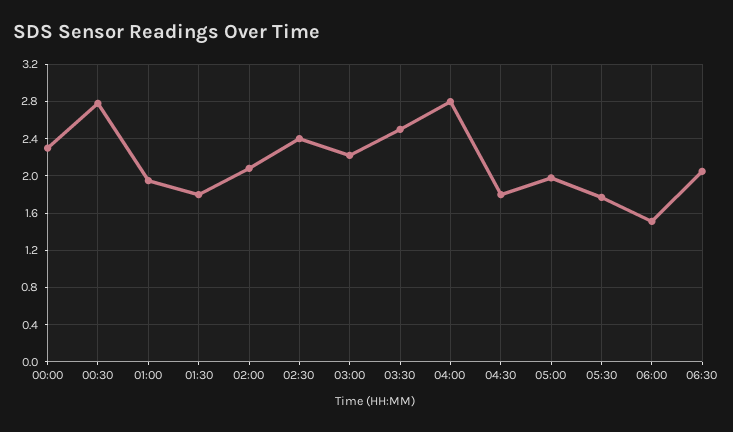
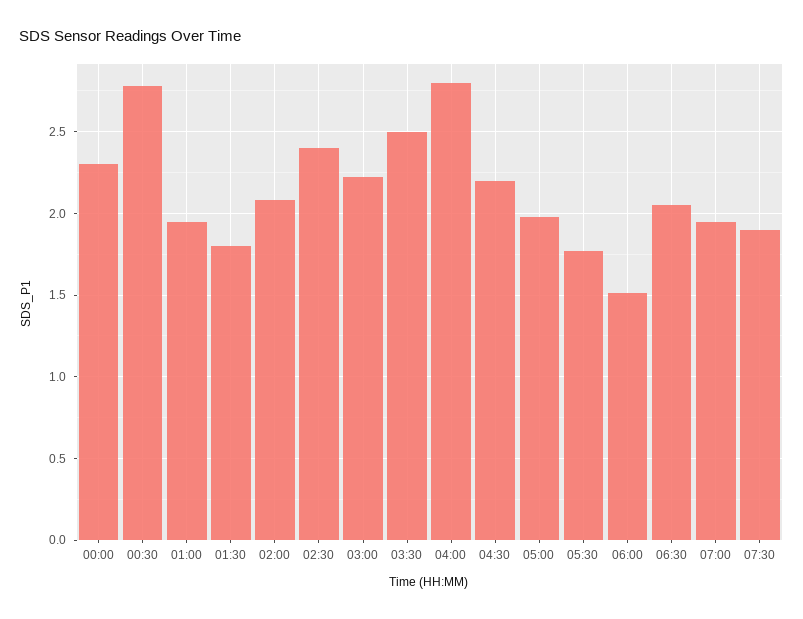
04:30: 1.8 -> 2.2
07:00: none -> 1.95
07:30: none -> 1.9

